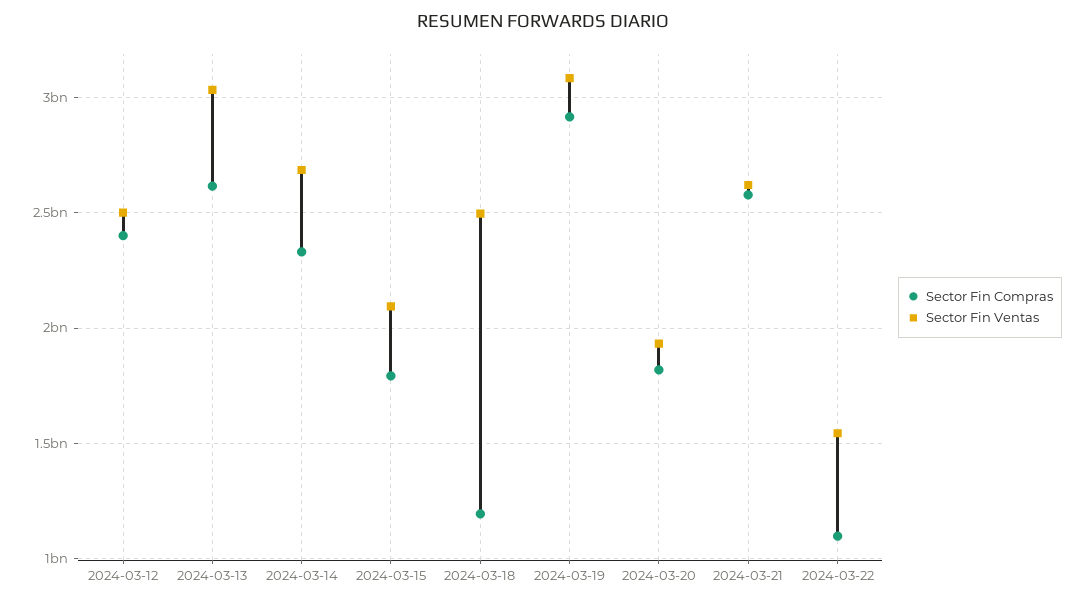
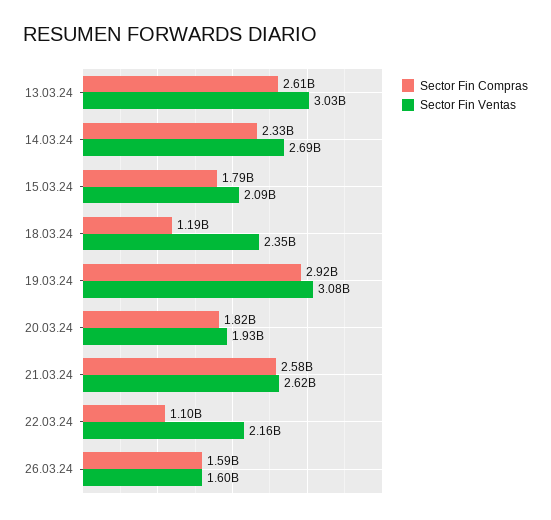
Sector Fin Compras, 2024-03-12: 2400000000 -> none
Sector Fin Ventas, 2024-03-12: 2500000000 -> none
Sector Fin Ventas, 2024-03-18: 2500000000 -> 2350000000
Sector Fin Ventas, 2024-03-22: 1550000000 -> 2160000000
Sector Fin Compras, 26.03.24: none -> 1590000000
Sector Fin Ventas, 26.03.24: none -> 1600000000

